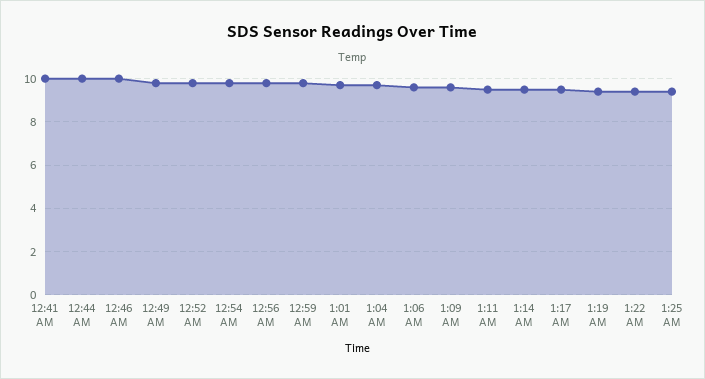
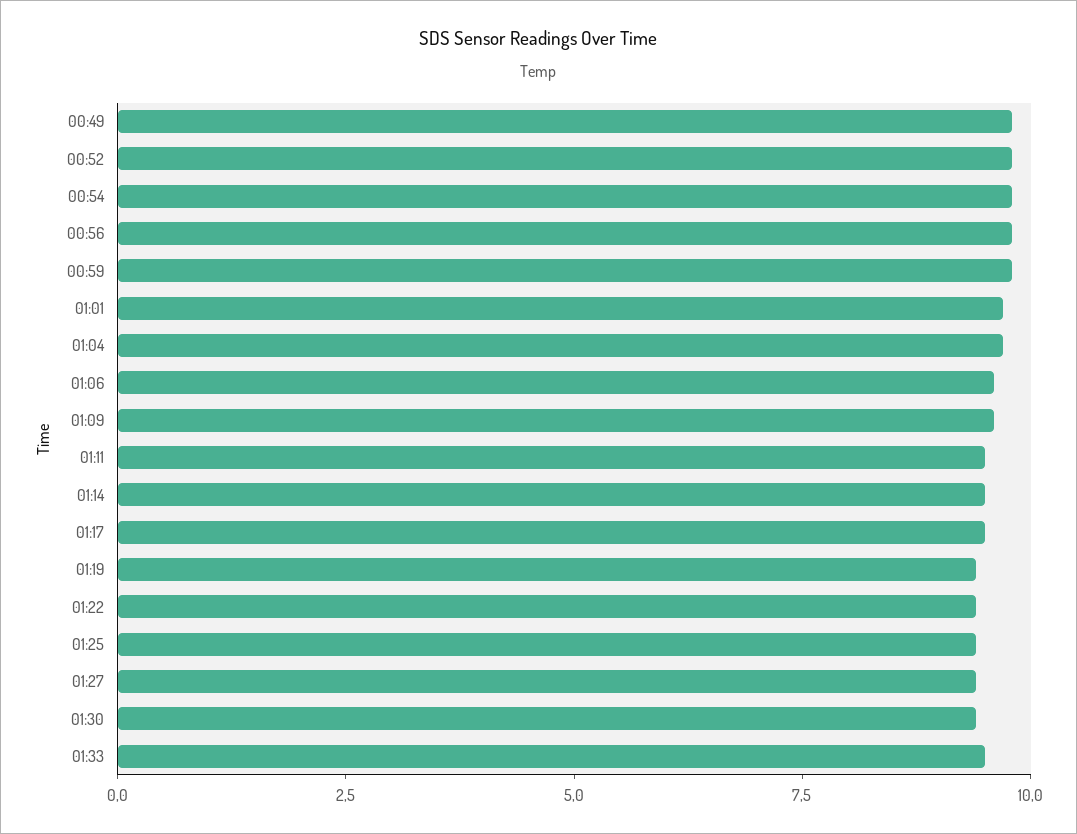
12:41 AM: 10 -> none
12:44 AM: 10 -> none
12:46 AM: 10 -> none
01:27: none -> 9.5
01:30: none -> 9.5
01:33: none -> 9.5

